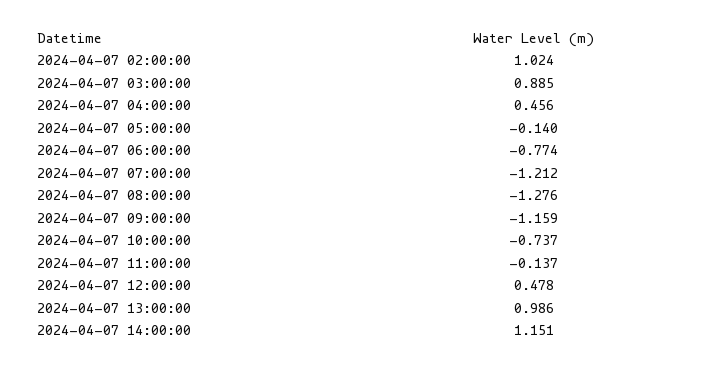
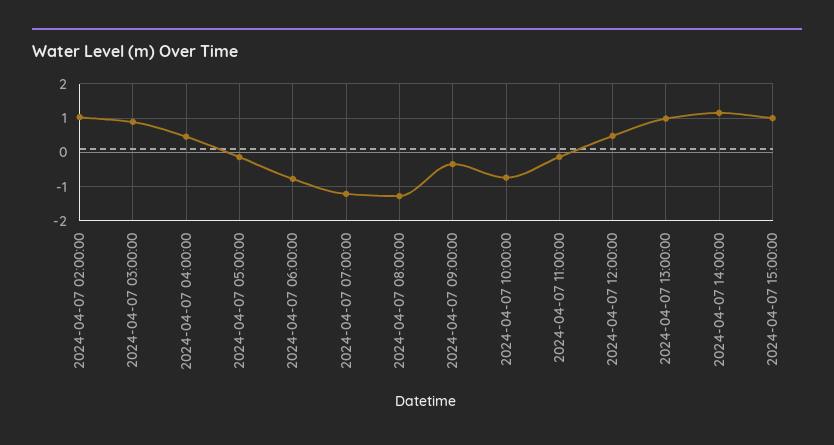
2024-04-07 09:00:00: -1.159 -> -0.4
2024-04-07 15:00:00: none -> 1

